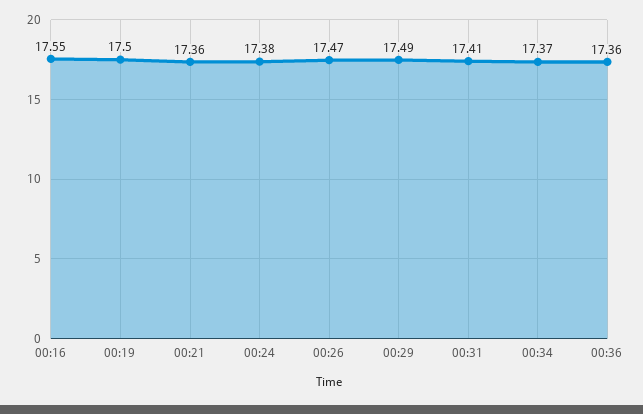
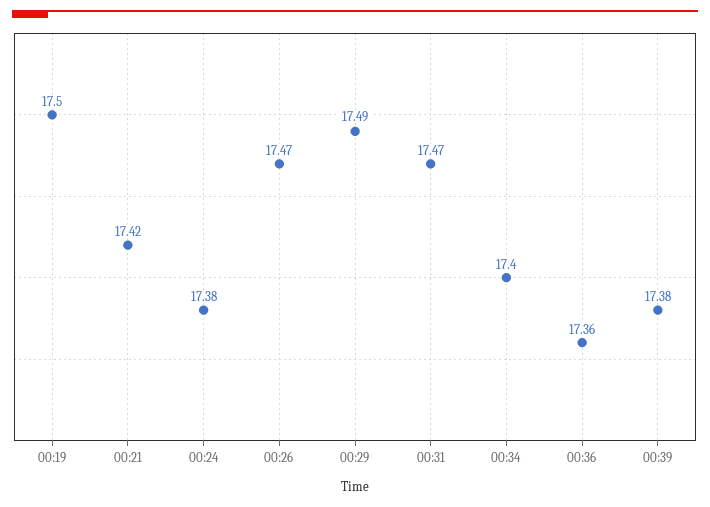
00:16: 17.55 -> none
00:21: 17.36 -> 17.42
00:31: 17.41 -> 17.47
00:34: 17.37 -> 17.4
00:39: none -> 17.38

